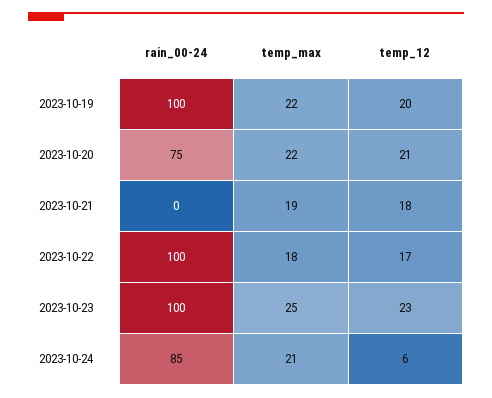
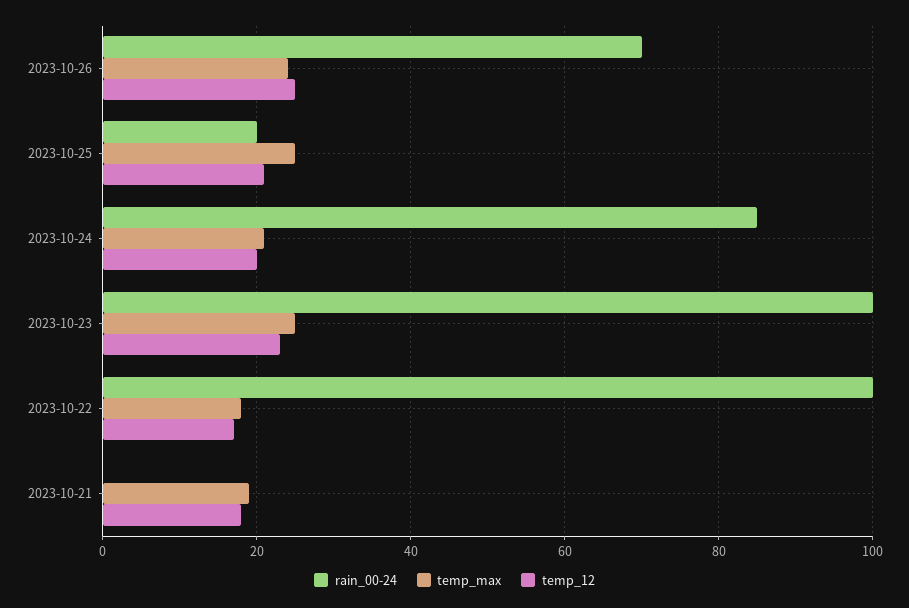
rain_00-24, 2023-10-19: 100 -> none
temp_max, 2023-10-19: 22 -> none
temp_12, 2023-10-19: 20 -> none
rain_00-24, 2023-10-20: 75 -> none
temp_max, 2023-10-20: 22 -> none
temp_12, 2023-10-20: 21 -> none
temp_12, 2023-10-24: 6 -> 20
rain_00-24, 2023-10-26: none -> 70
temp_max, 2023-10-26: none -> 25
temp_12, 2023-10-26: none -> 25
rain_00-24, 2023-10-25: none -> 20
temp_max, 2023-10-25: none -> 25
temp_12, 2023-10-25: none -> 20

